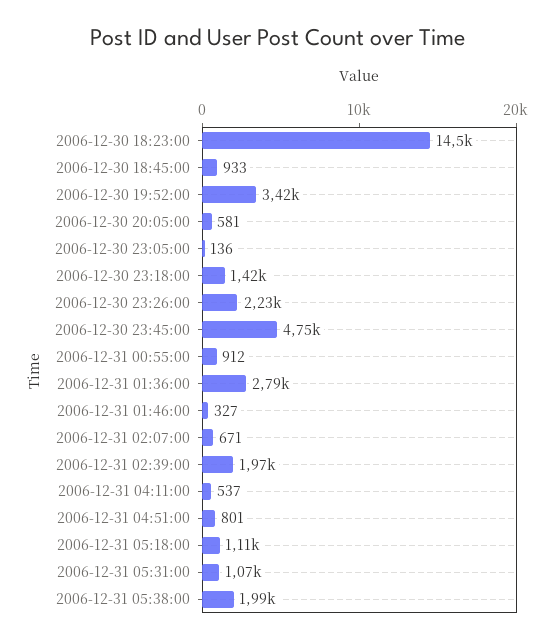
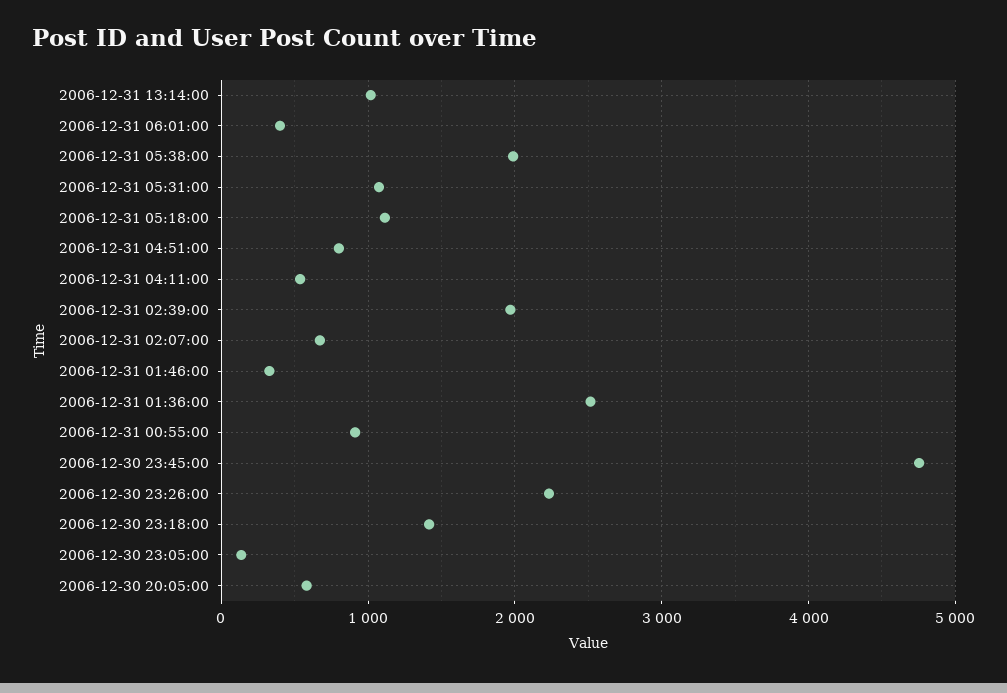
2006-12-30 18:23:00: 14500 -> none
2006-12-30 18:45:00: 933 -> none
2006-12-30 19:52:00: 3420 -> none
2006-12-31 01:36:00: 2790 -> 2500
2006-12-31 13:14:00: none -> 1000
2006-12-31 06:01:00: none -> 400

